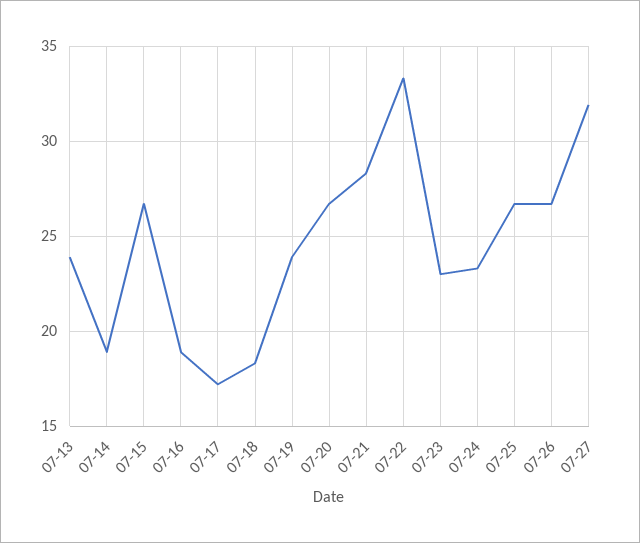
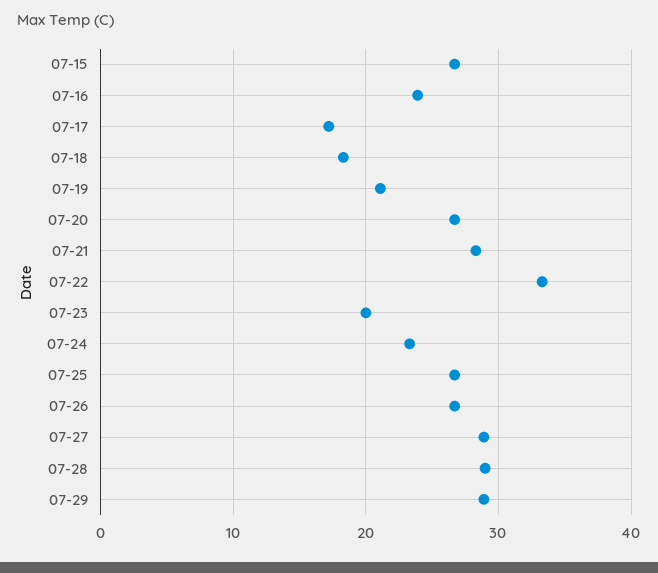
07-13: 24 -> none
07-14: 19 -> none
07-16: 19 -> 24
07-19: 24 -> 21
07-23: 23 -> 20
07-27: 32 -> 29
07-28: none -> 29
07-29: none -> 29

